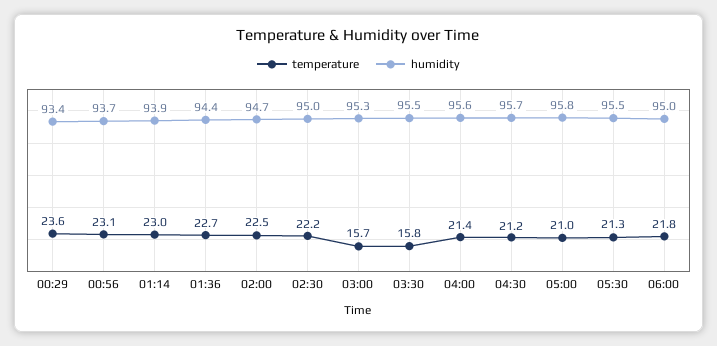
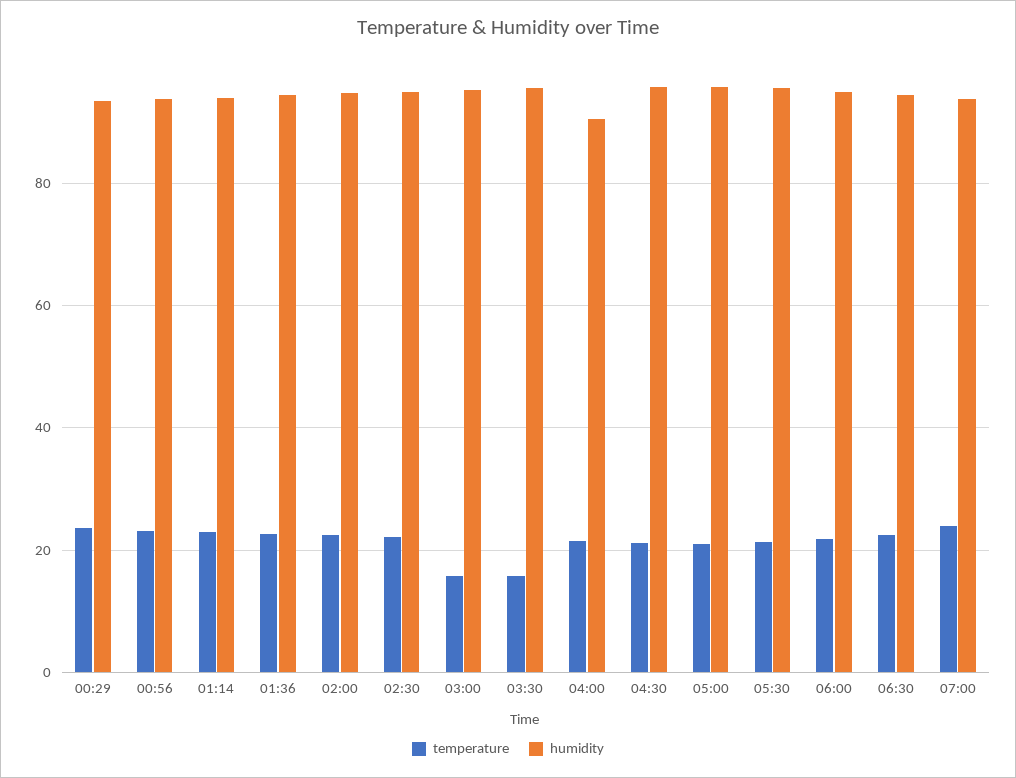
humidity, 04:00: 95.6 -> 90
temperature, 06:30: none -> 22
humidity, 06:30: none -> 94
temperature, 07:00: none -> 24
humidity, 07:00: none -> 94

